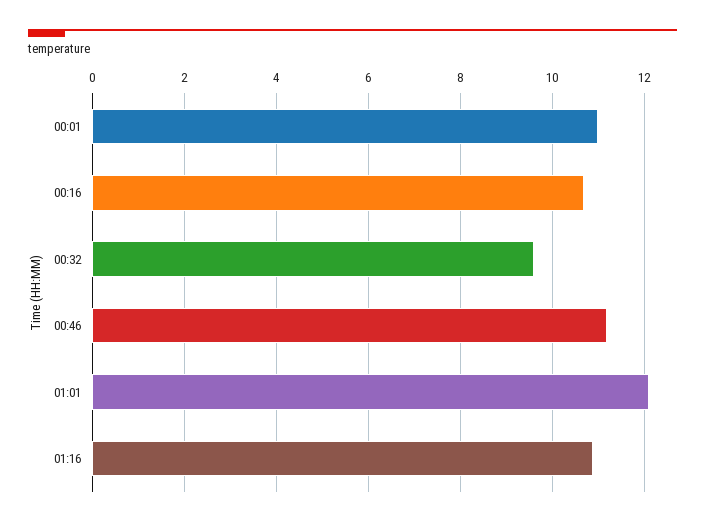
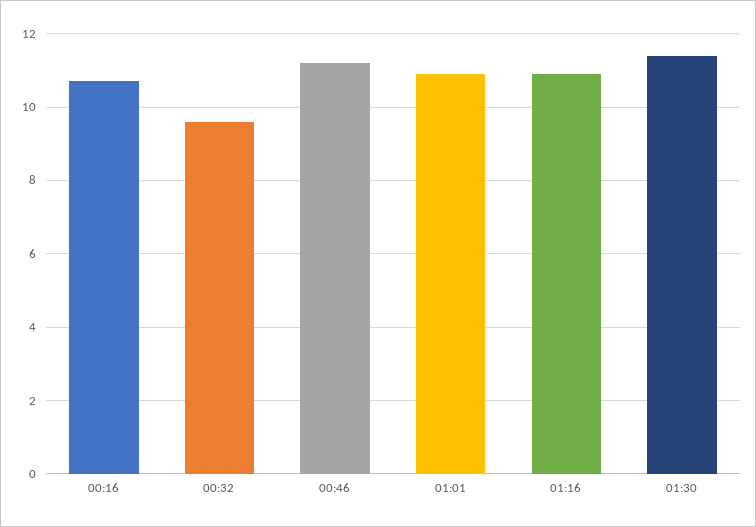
00:01: 11 -> none
01:01: 12 -> 11
01:30: none -> 11.5

